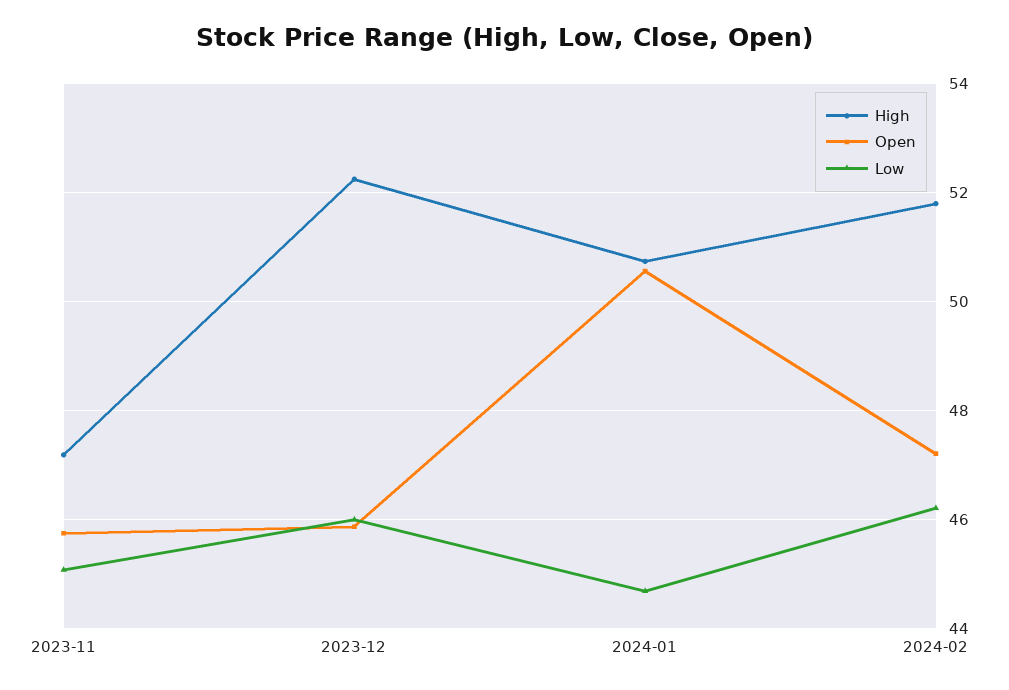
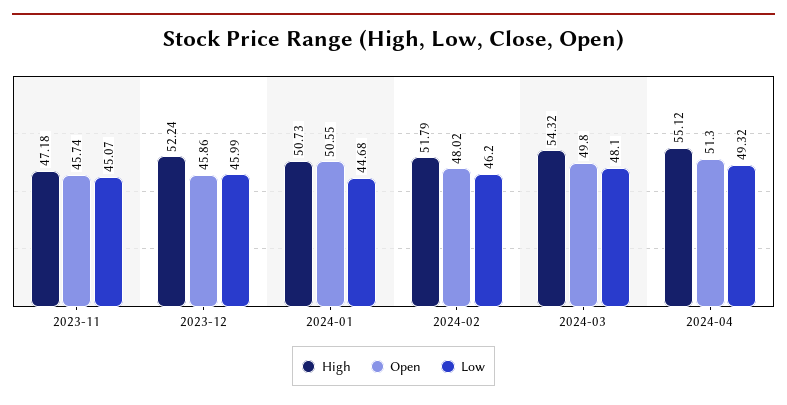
Open, 2024-02: 47.2 -> 48.02
High, 2024-03: none -> 54.32
Open, 2024-03: none -> 49.8
Low, 2024-03: none -> 48.1
High, 2024-04: none -> 55.12
Open, 2024-04: none -> 51.3
Low, 2024-04: none -> 49.32

